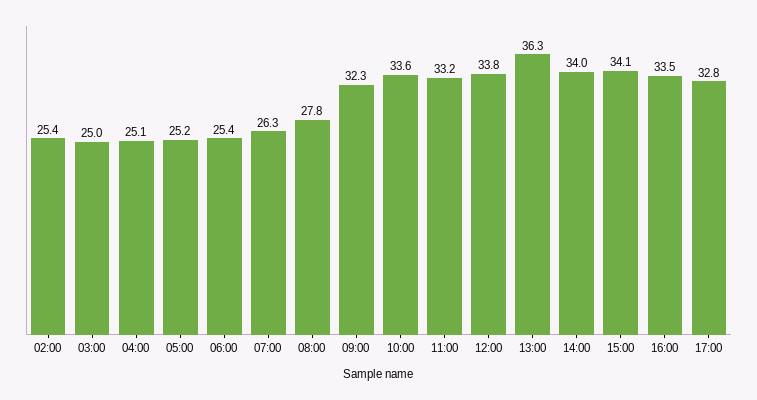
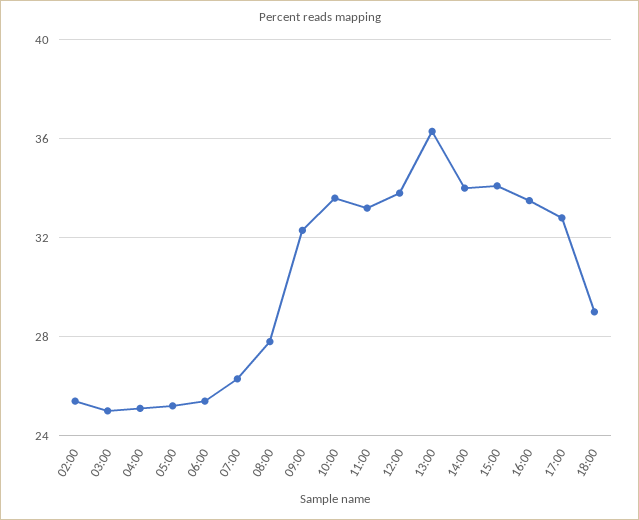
18:00: none -> 29

